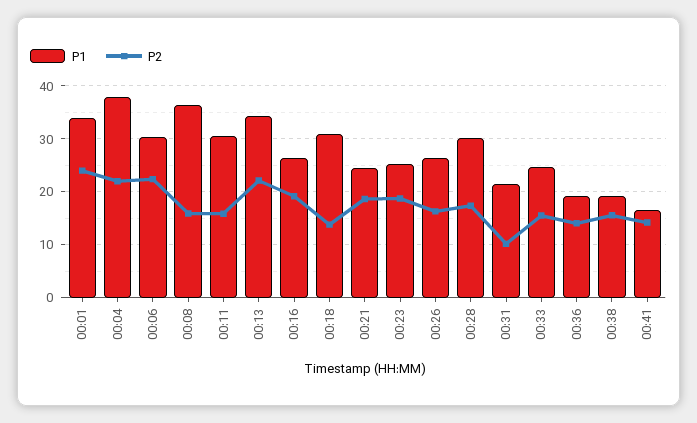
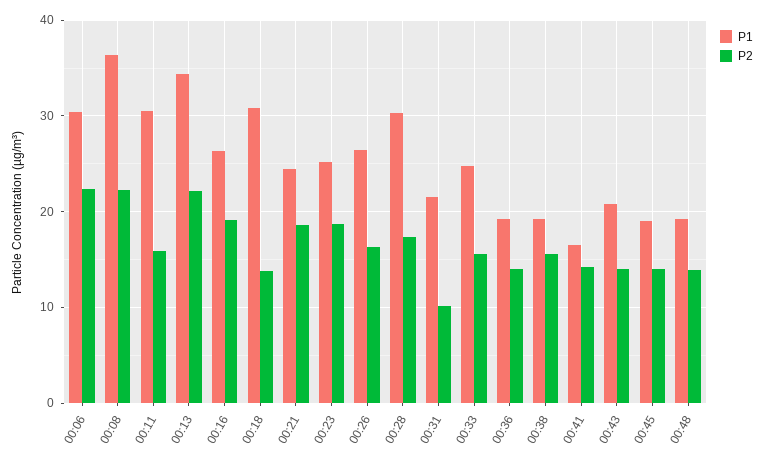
P1, 00:01: 34 -> none
P2, 00:01: 24 -> none
P1, 00:04: 38 -> none
P2, 00:04: 22 -> none
P2, 00:08: 16 -> 22
P1, 00:43: none -> 21
P2, 00:43: none -> 14
P1, 00:45: none -> 19
P2, 00:45: none -> 14
P1, 00:48: none -> 19
P2, 00:48: none -> 14

